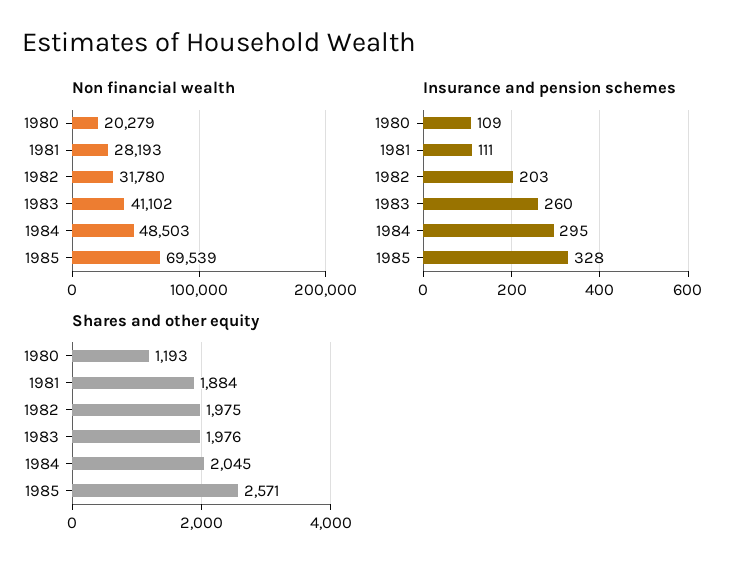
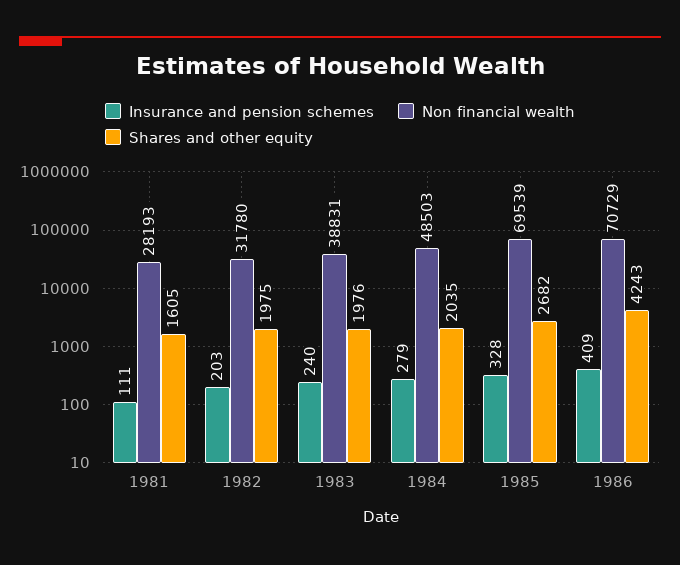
Non financial wealth, 1980: 20279 -> none
Non financial wealth, 1983: 41102 -> 38831
Insurance and pension schemes, 1980: 109 -> none
Insurance and pension schemes, 1983: 260 -> 240
Insurance and pension schemes, 1984: 295 -> 279
Shares and other equity, 1980: 1193 -> none
Shares and other equity, 1981: 1884 -> 1605
Shares and other equity, 1984: 2045 -> 2035
Shares and other equity, 1985: 2571 -> 2682
Insurance and pension schemes, 1986: none -> 409
Non financial wealth, 1986: none -> 70729
Shares and other equity, 1986: none -> 4243

